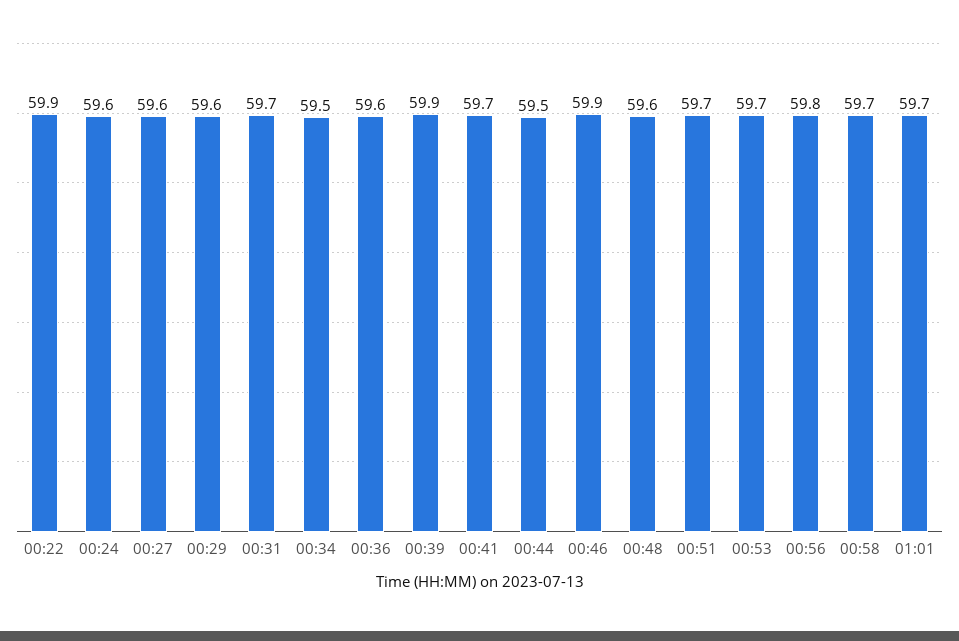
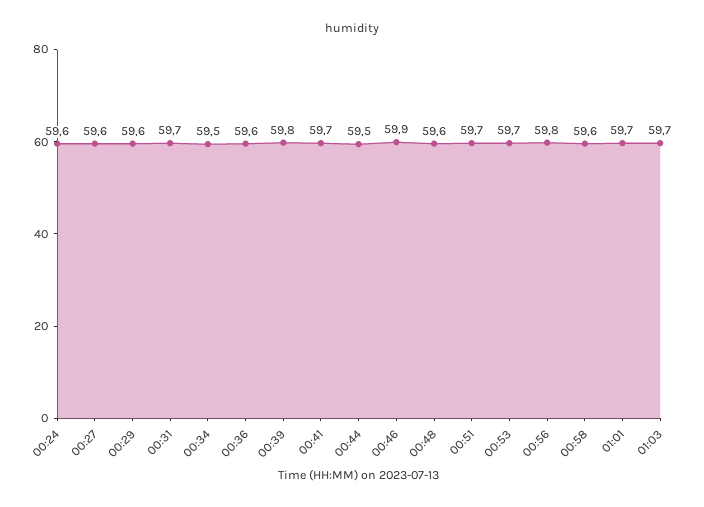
00:22: 59.9 -> none
00:39: 59.9 -> 59.8
00:58: 59.7 -> 59.6
01:03: none -> 59.7

